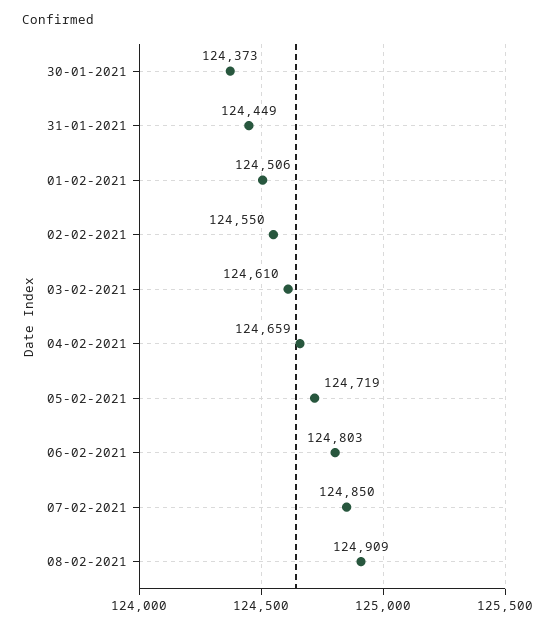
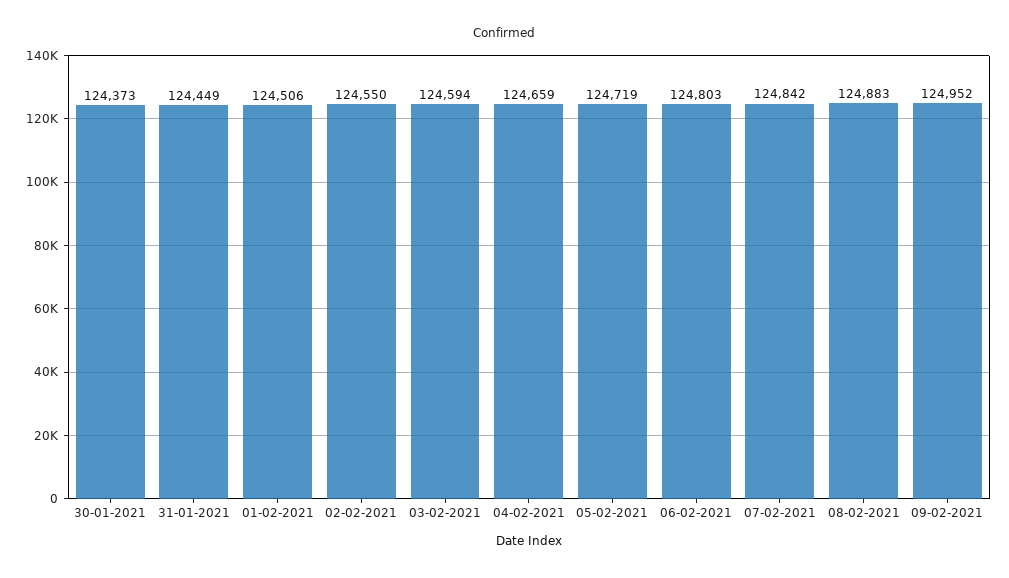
03-02-2021: 124610 -> 124594
07-02-2021: 124850 -> 124842
08-02-2021: 124909 -> 124883
09-02-2021: none -> 124952

